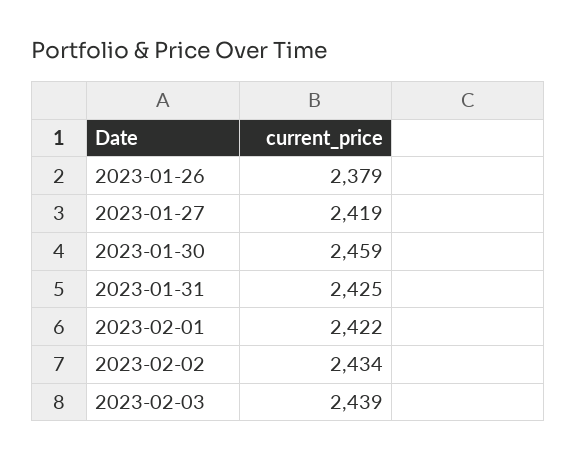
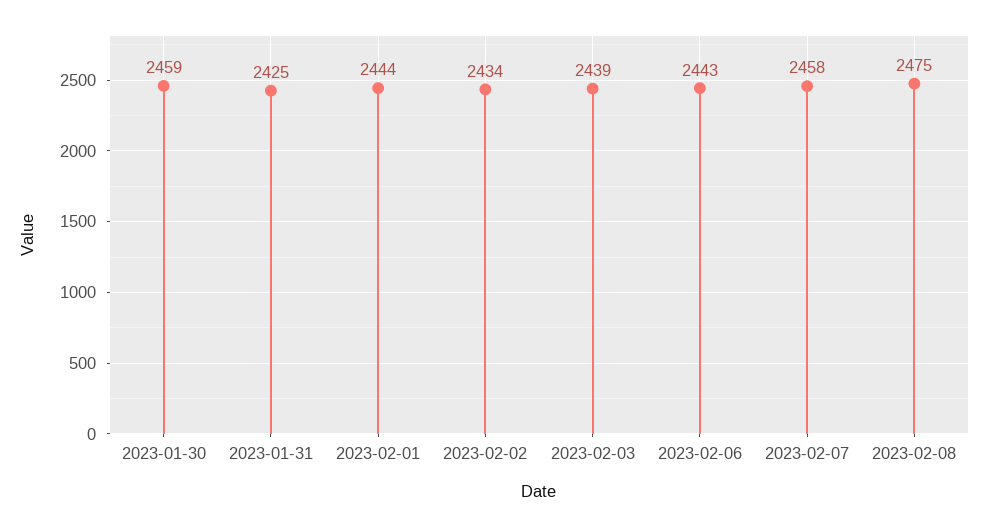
2023-01-26: 2379 -> none
2023-01-27: 2419 -> none
2023-02-01: 2422 -> 2444
2023-02-06: none -> 2443
2023-02-07: none -> 2458
2023-02-08: none -> 2475

